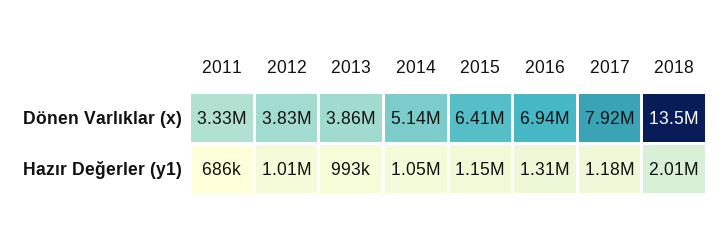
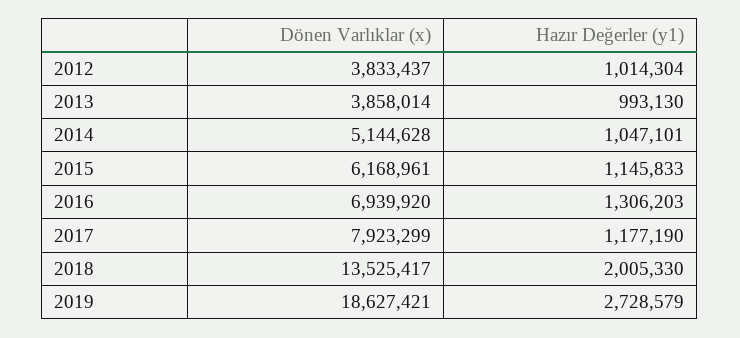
2011, Dönen Varlıklar (x): 3330000 -> none
2015, Dönen Varlıklar (x): 6410000 -> 6168961
2011, Hazır Değerler (y1): 686000 -> none
2019, Dönen Varlıklar (x): none -> 18627421
2019, Hazır Değerler (y1): none -> 2728579

